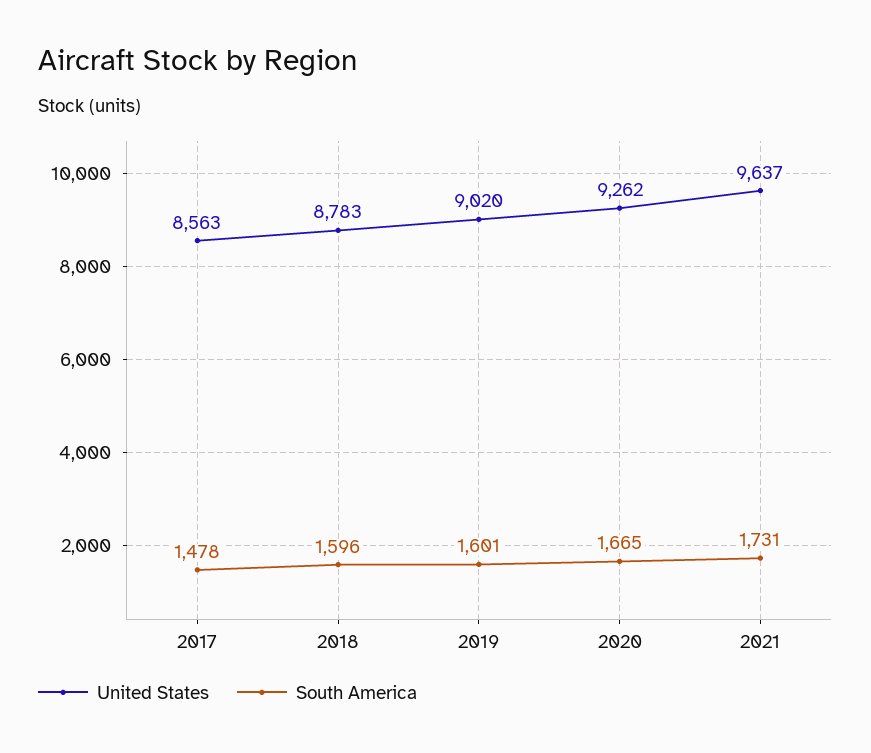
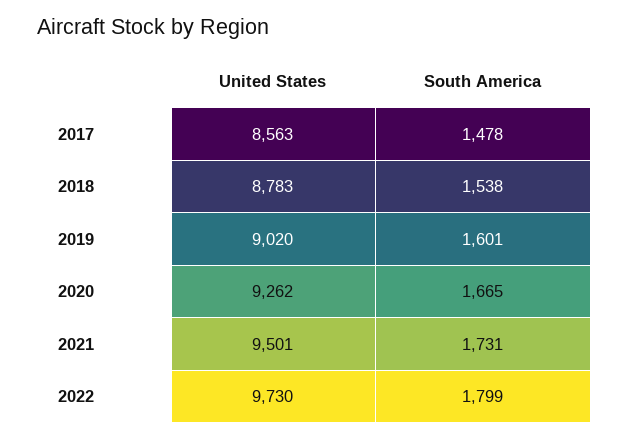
South America, 2018: 1596 -> 1538
United States, 2021: 9637 -> 9501
United States, 2022: none -> 9730
South America, 2022: none -> 1799

